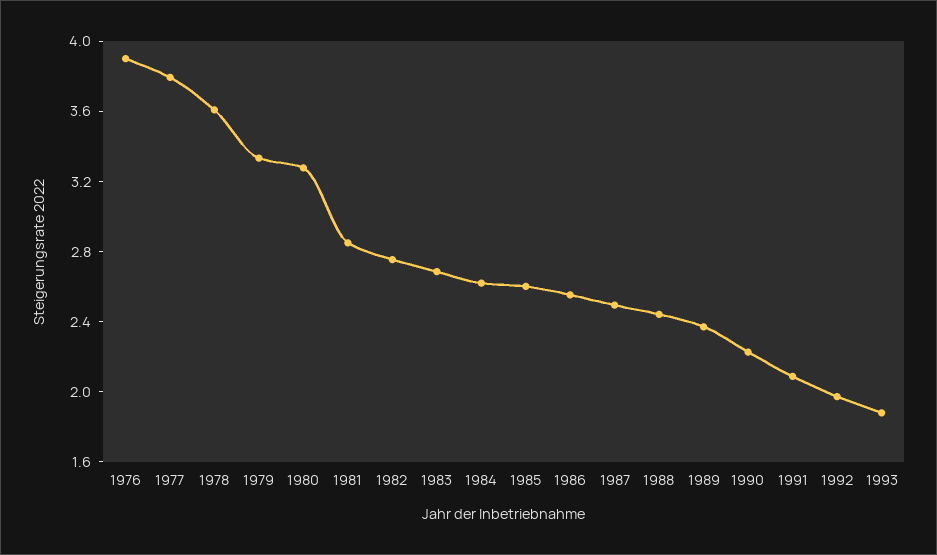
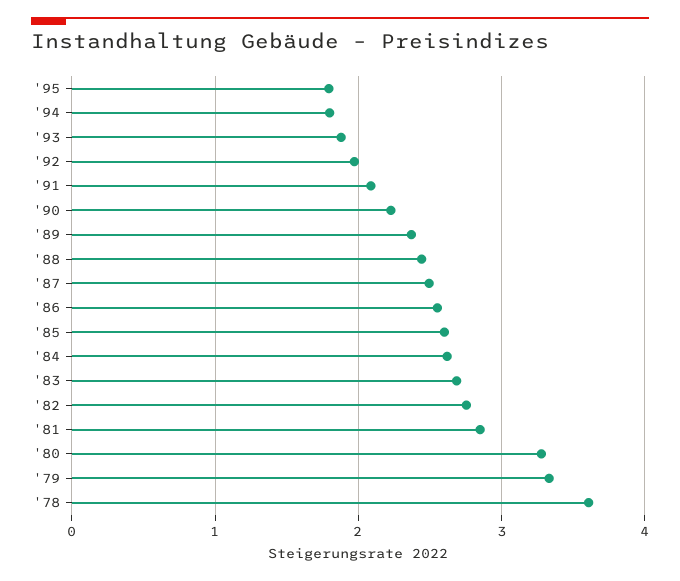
1976: 3.9 -> none
1977: 3.8 -> none
'95: none -> 1.8
'94: none -> 1.8

